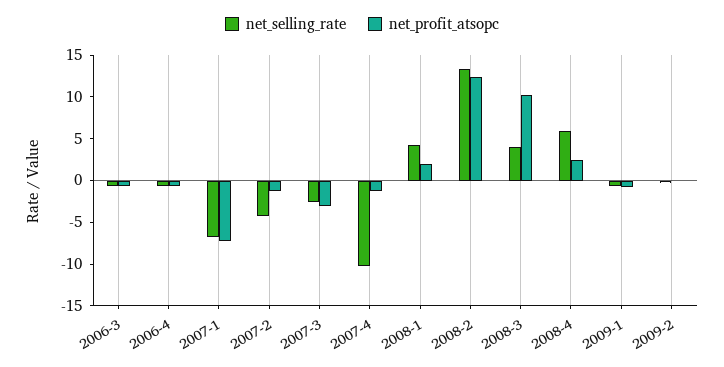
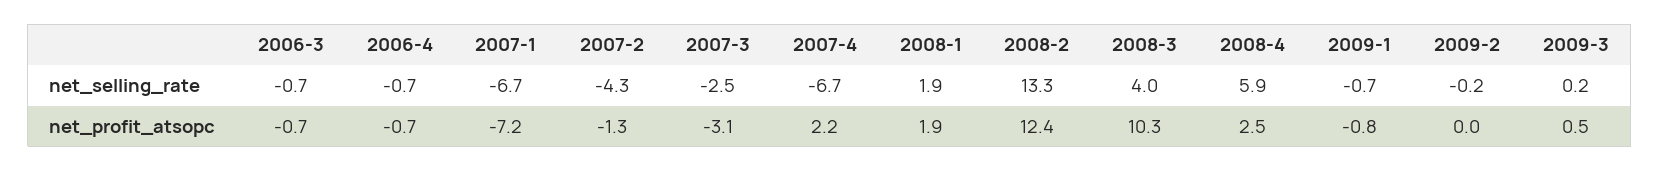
net_selling_rate, 2007-4: -10 -> -6.7
net_profit_atsopc, 2007-4: -1 -> 2.2
net_selling_rate, 2008-1: 4 -> 1.9
net_selling_rate, 2009-3: none -> 0.2
net_profit_atsopc, 2009-3: none -> 0.5

